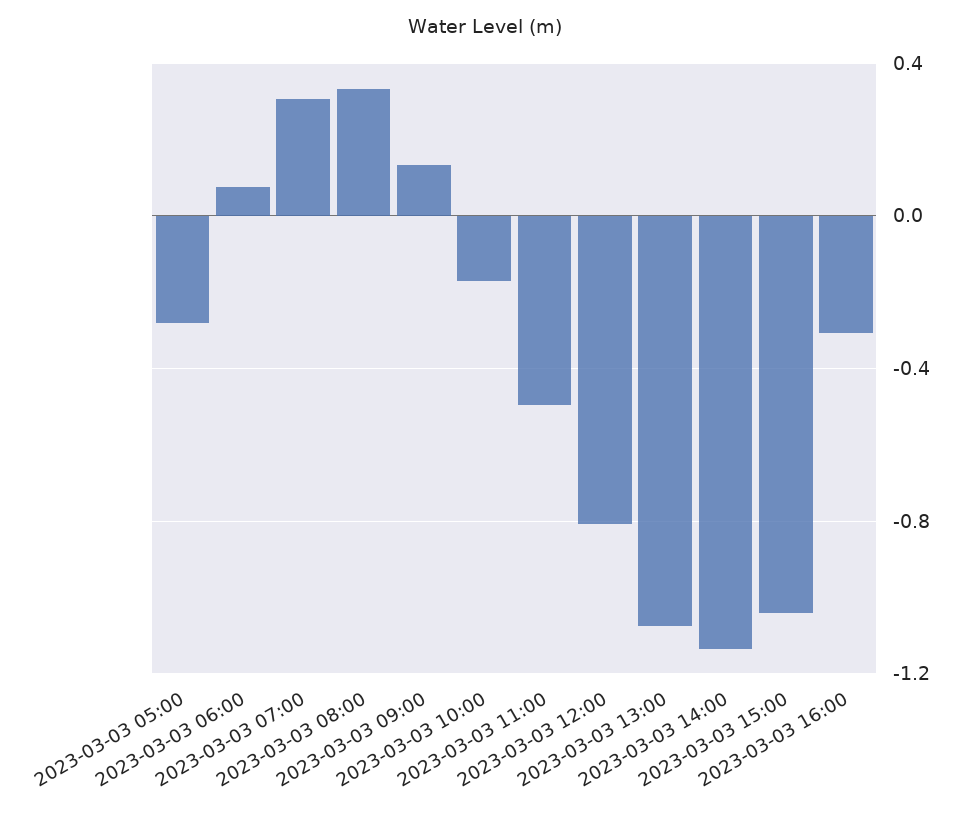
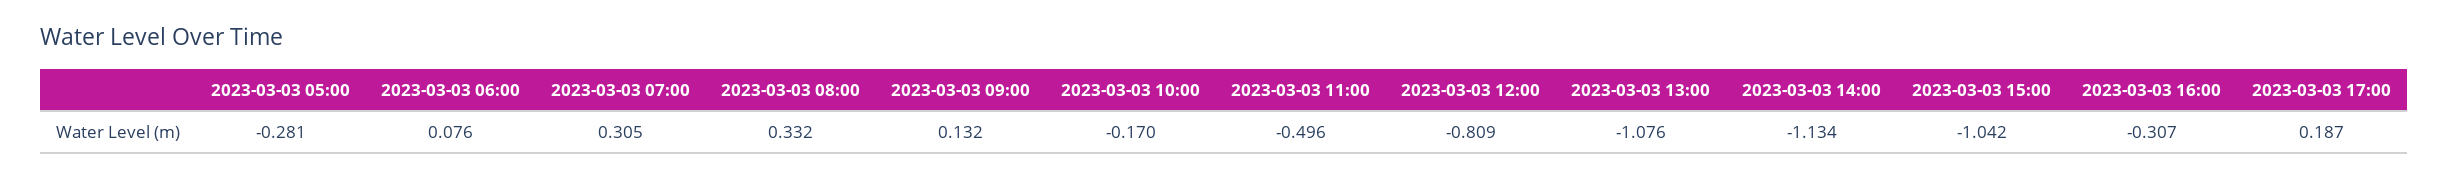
2023-03-03 17:00: none -> 0.187

